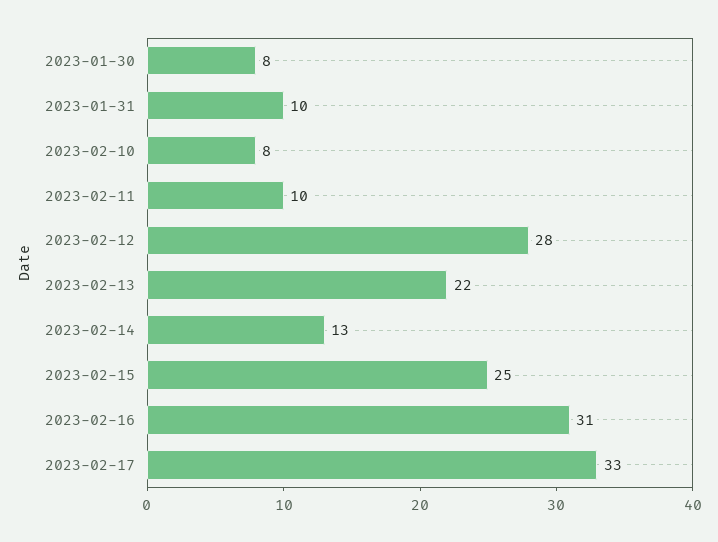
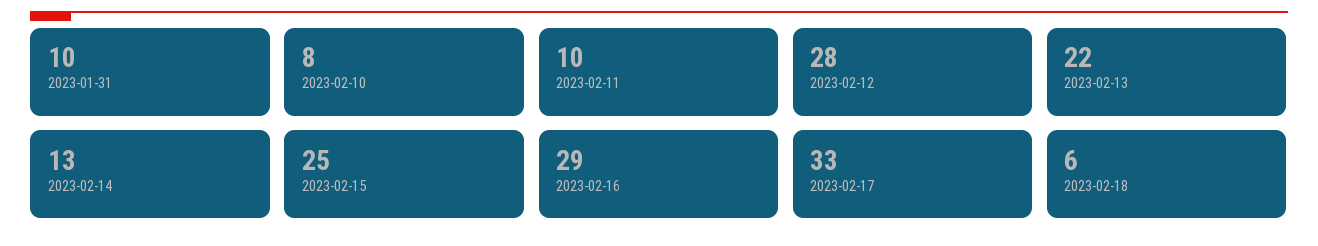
2023-01-30: 8 -> none
2023-02-16: 31 -> 29
2023-02-18: none -> 6

